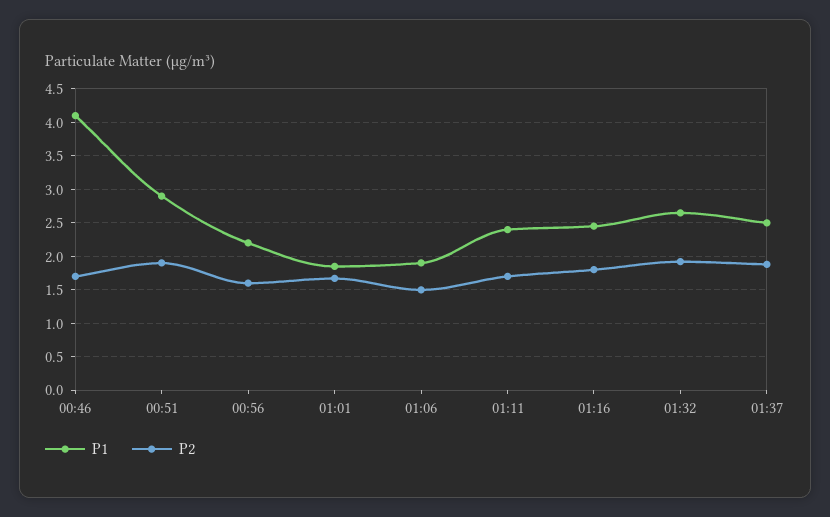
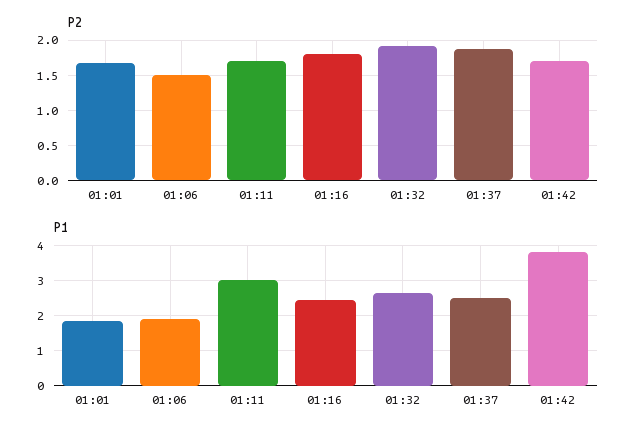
P1, 00:46: 4.1 -> none
P2, 00:46: 1.7 -> none
P1, 00:51: 2.9 -> none
P2, 00:51: 1.9 -> none
P1, 00:56: 2.2 -> none
P2, 00:56: 1.6 -> none
P1, 01:11: 2.4 -> 3
P2, 01:42: none -> 1.7
P1, 01:42: none -> 3.8

